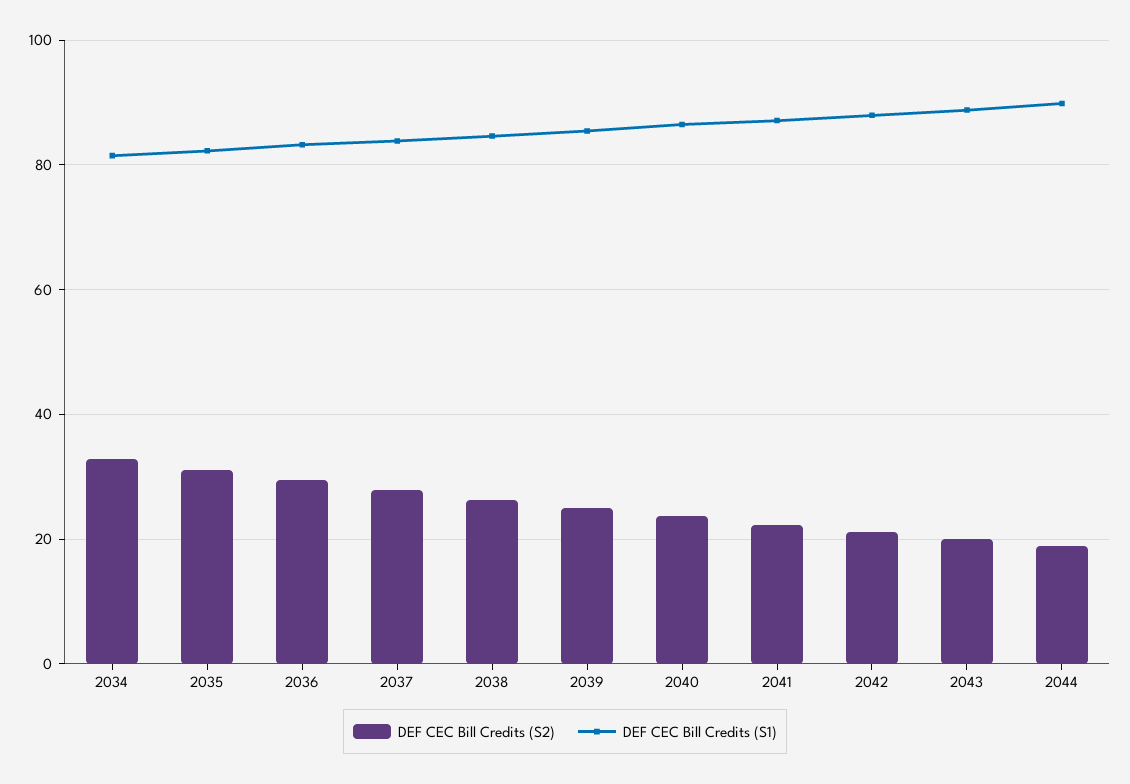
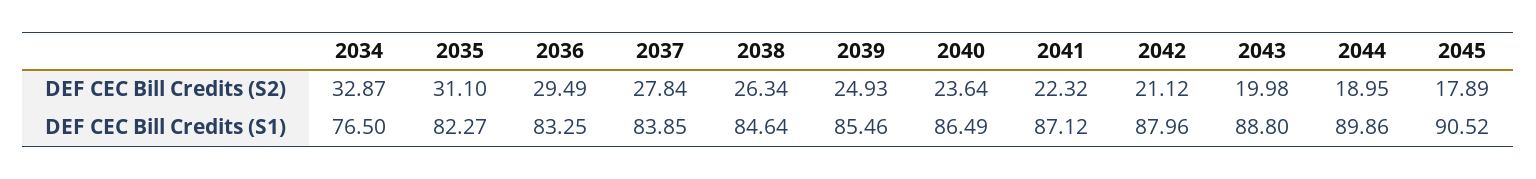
DEF CEC Bill Credits (S1), 2034: 82 -> 76.5
DEF CEC Bill Credits (S2), 2045: none -> 17.89
DEF CEC Bill Credits (S1), 2045: none -> 90.52

